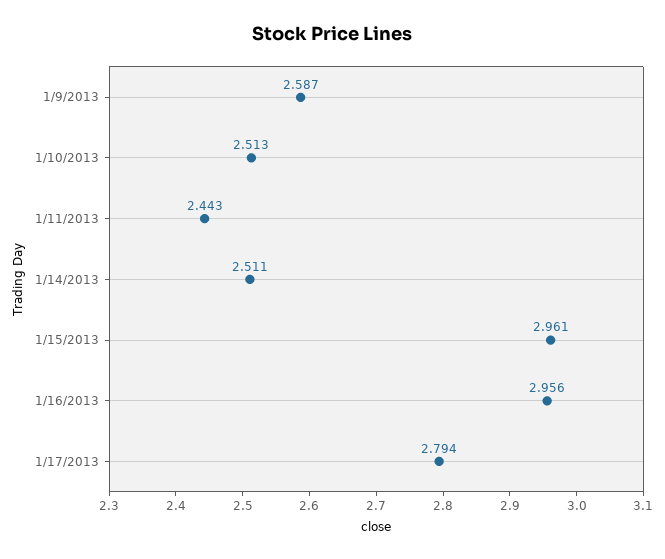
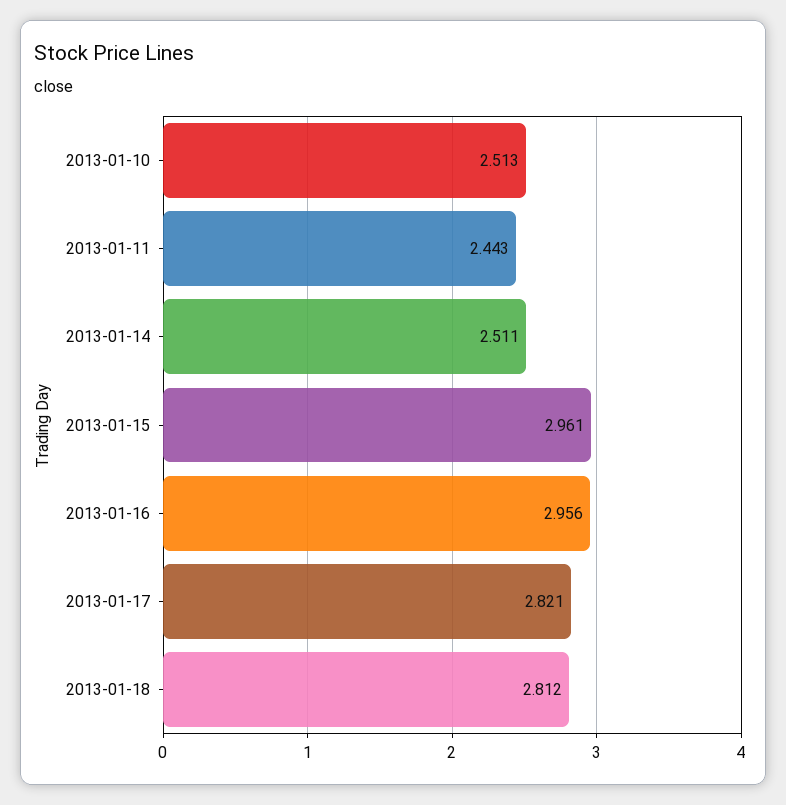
1/9/2013: 2.587 -> none
1/17/2013: 2.794 -> 2.821
2013-01-18: none -> 2.812

